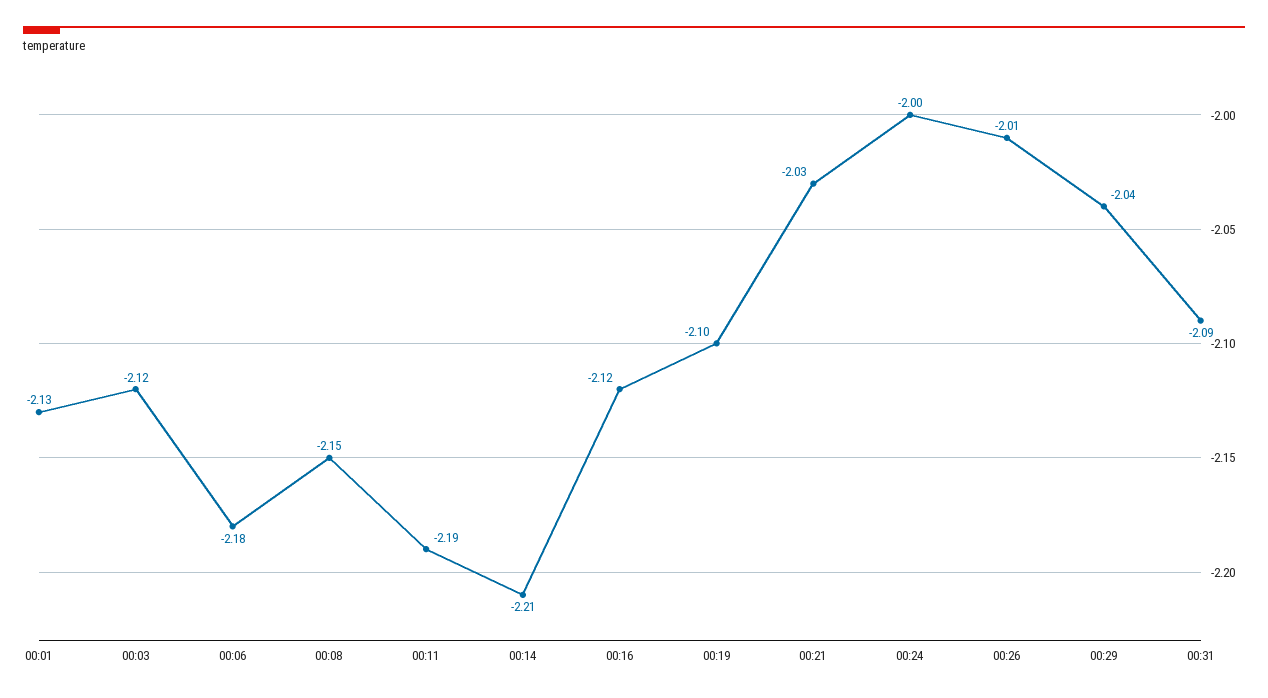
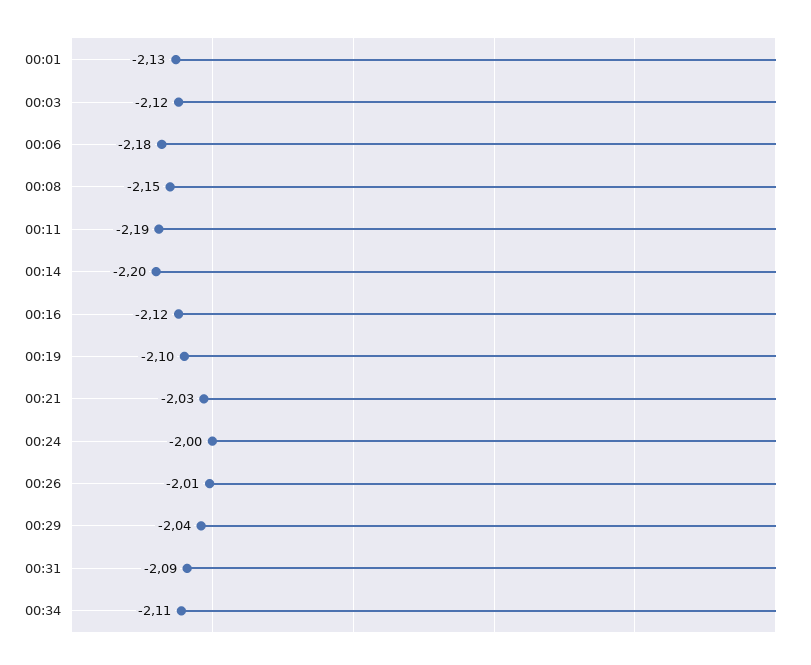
00:14: -2.21 -> -2.2
00:34: none -> -2.11

